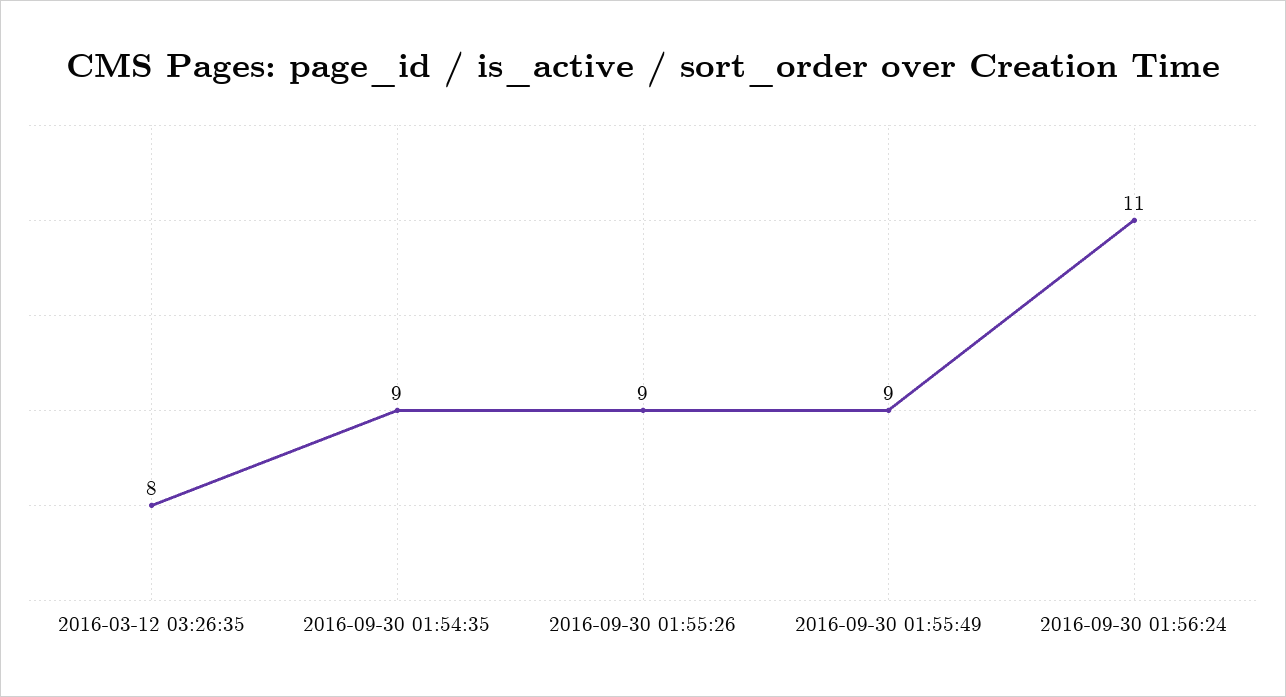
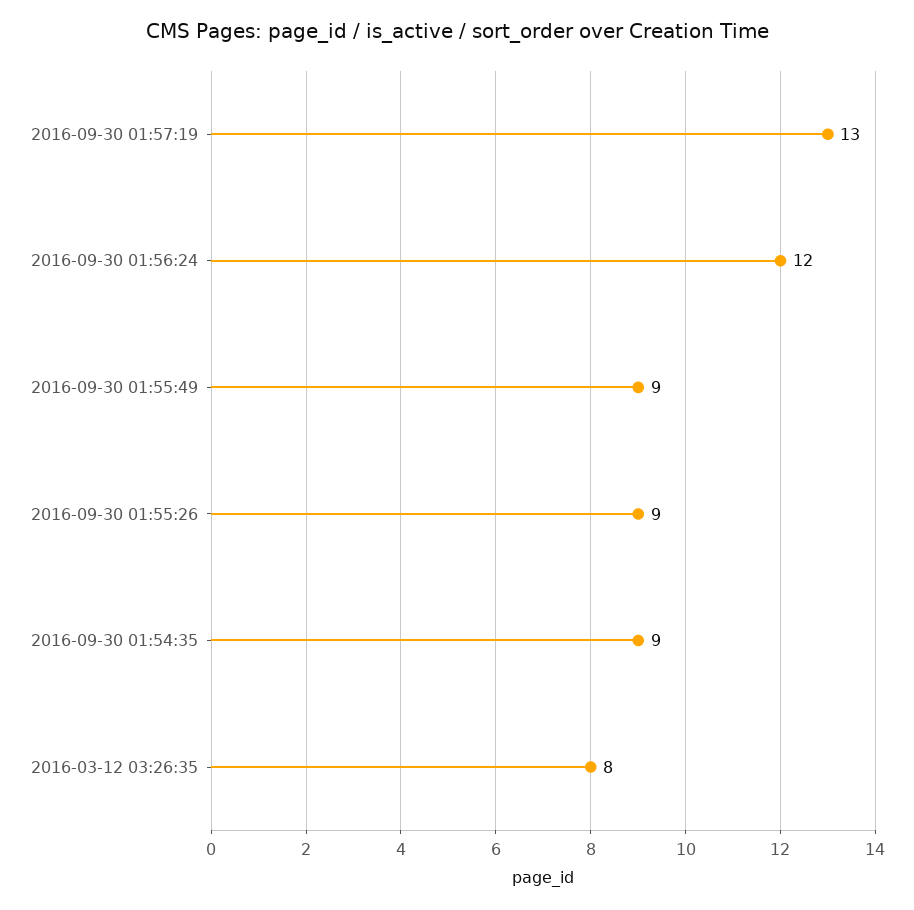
2016-09-30 01:56:24: 11 -> 12
2016-09-30 01:57:19: none -> 13

